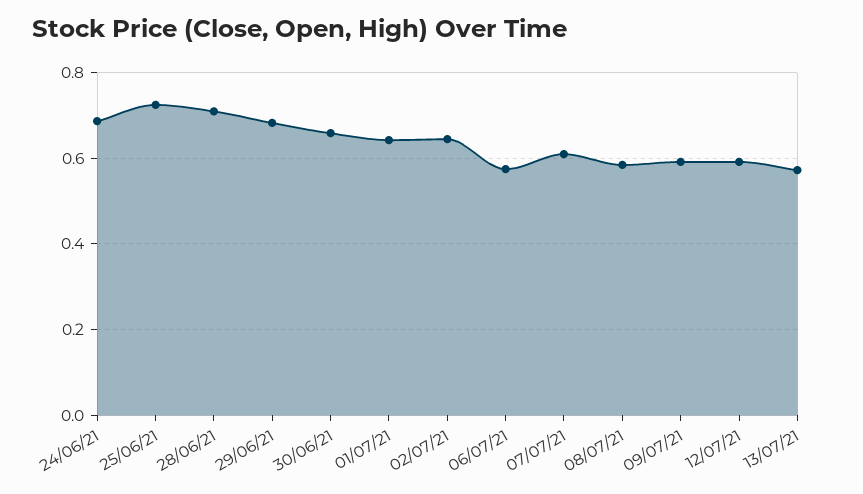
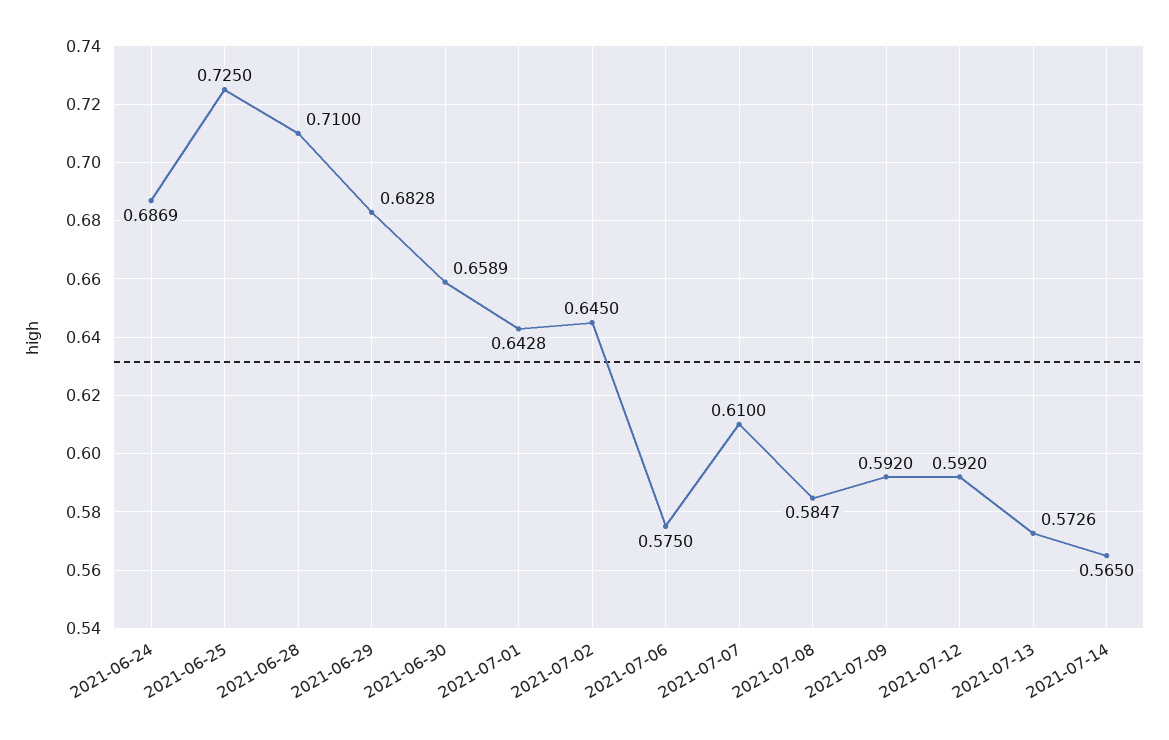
2021-07-14: none -> 0.565

